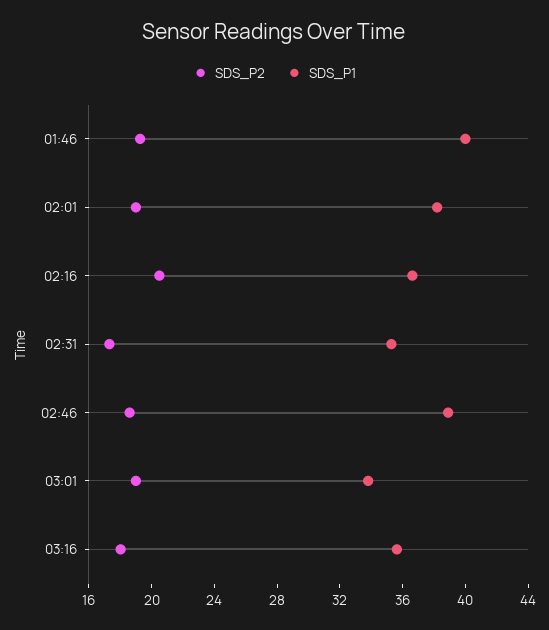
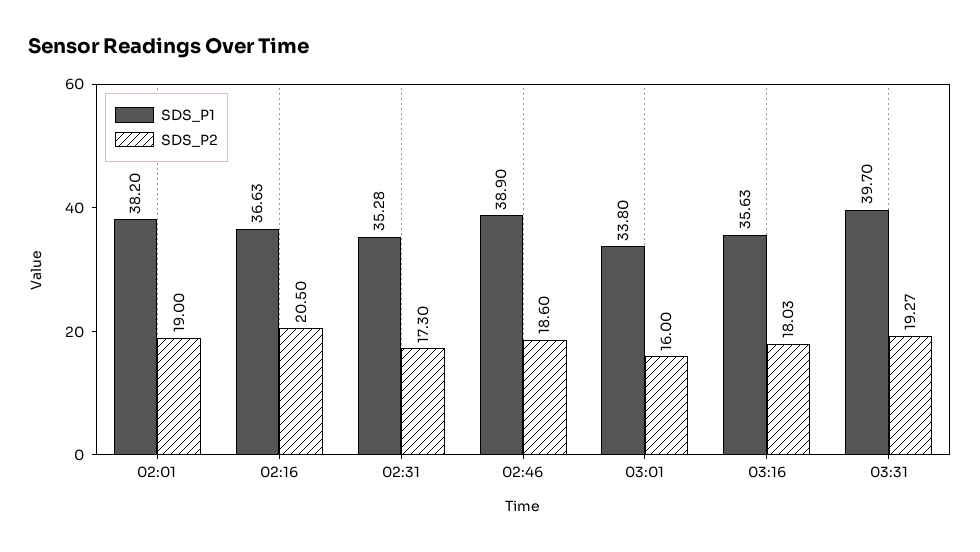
SDS_P2, 01:46: 19 -> none
SDS_P1, 01:46: 40 -> none
SDS_P2, 03:01: 19 -> 16
SDS_P1, 03:31: none -> 39.7
SDS_P2, 03:31: none -> 19.27

